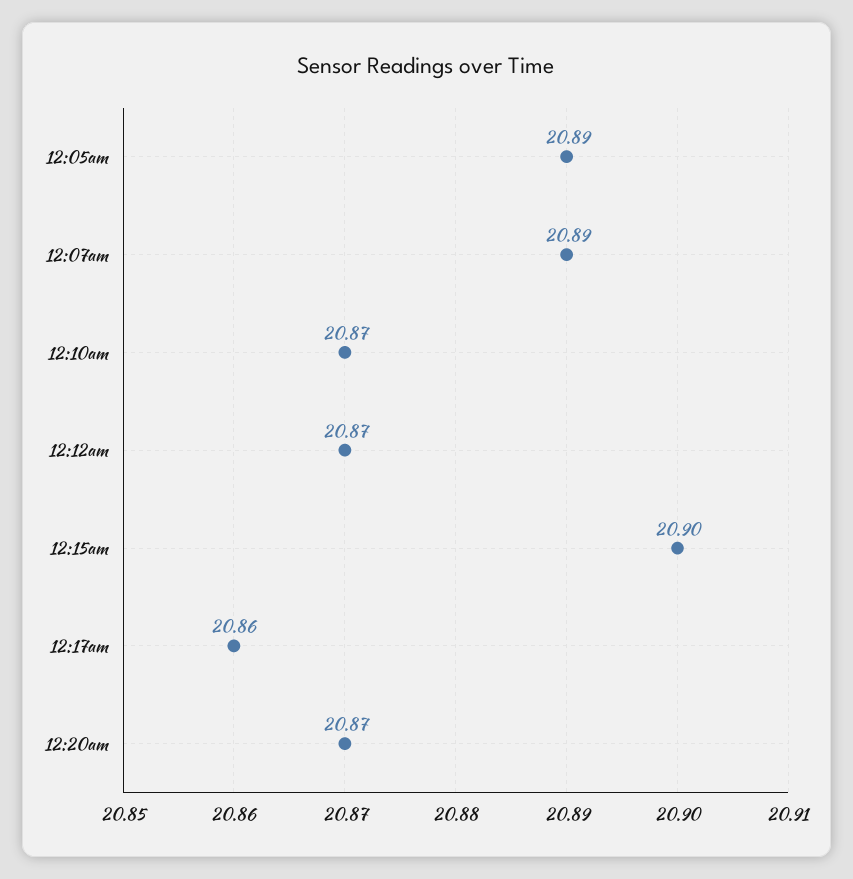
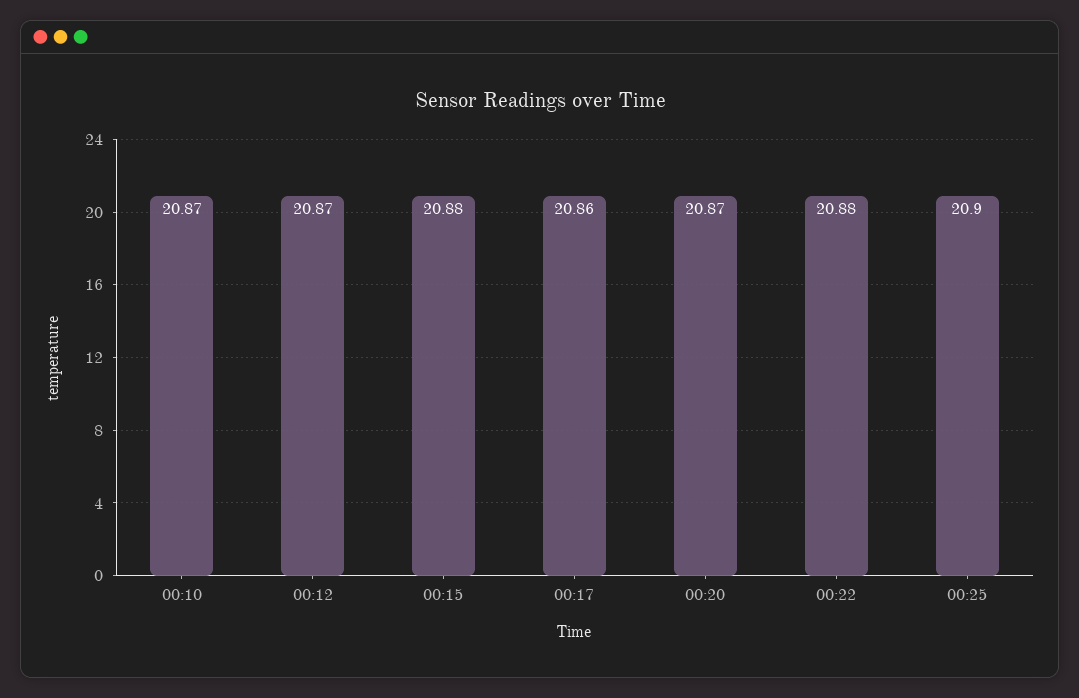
12:05am: 20.89 -> none
12:07am: 20.89 -> none
12:15am: 20.9 -> 20.88
00:22: none -> 20.88
00:25: none -> 20.9

